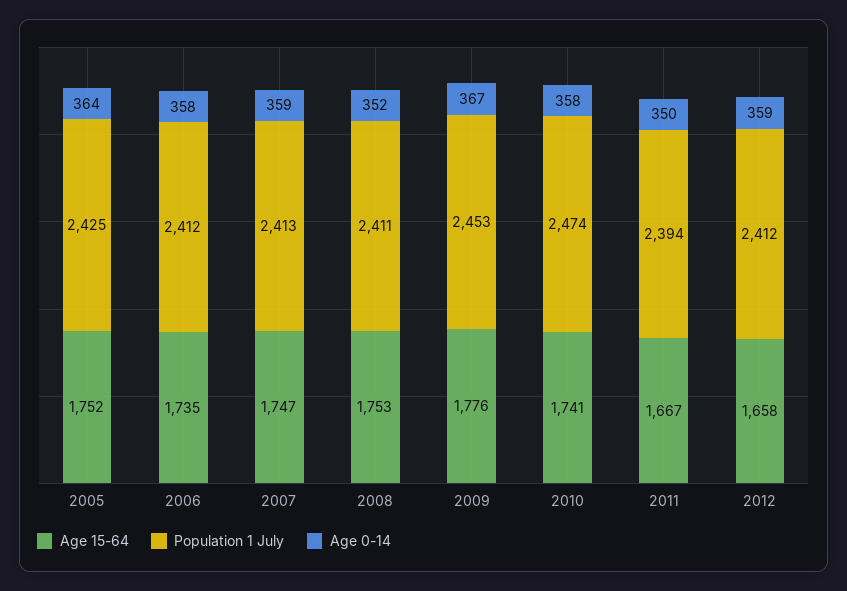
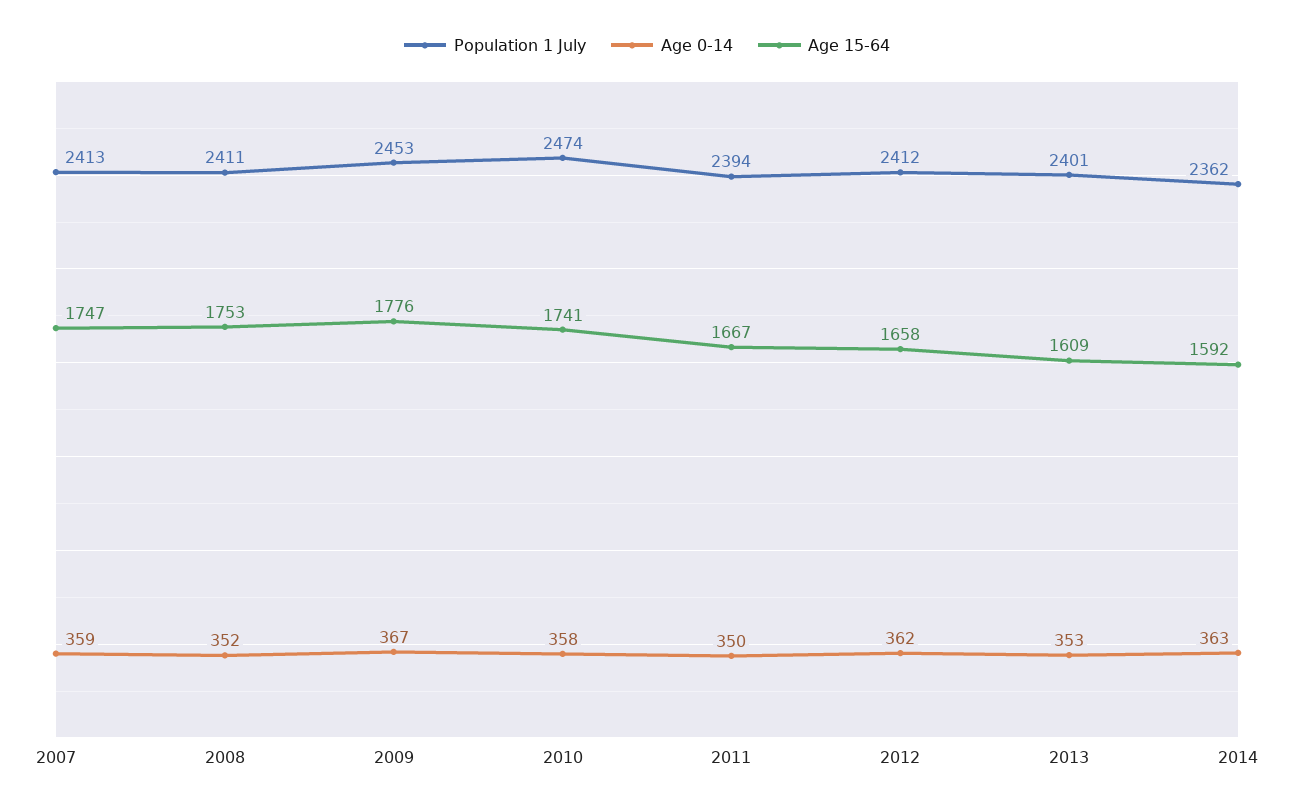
Age 15-64, 2005: 1752 -> none
Population 1 July, 2005: 2425 -> none
Age 0-14, 2005: 364 -> none
Age 15-64, 2006: 1735 -> none
Population 1 July, 2006: 2412 -> none
Age 0-14, 2006: 358 -> none
Age 0-14, 2012: 359 -> 362
Population 1 July, 2013: none -> 2401
Age 0-14, 2013: none -> 353
Age 15-64, 2013: none -> 1609
Population 1 July, 2014: none -> 2362
Age 0-14, 2014: none -> 363
Age 15-64, 2014: none -> 1592

